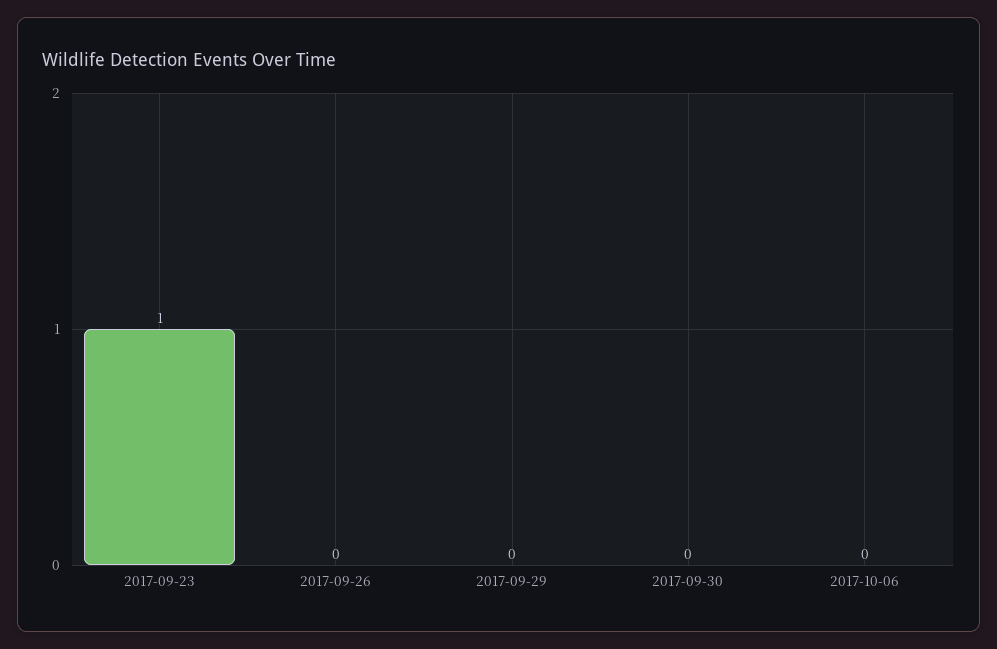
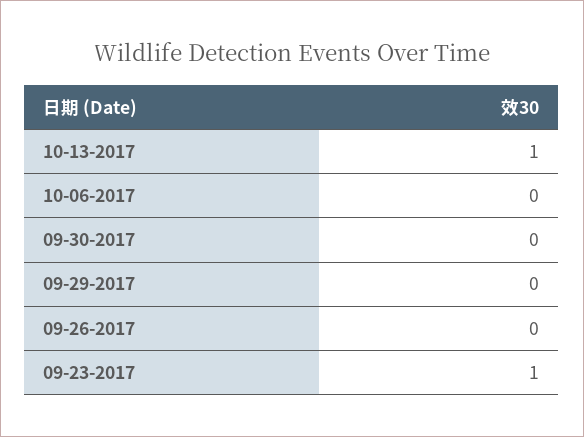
10-13-2017: none -> 1

